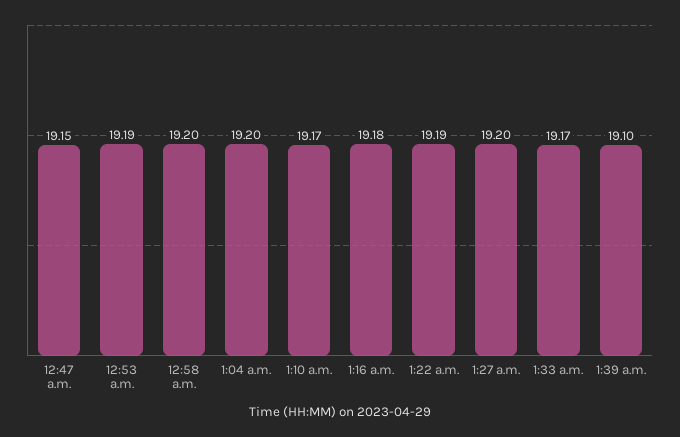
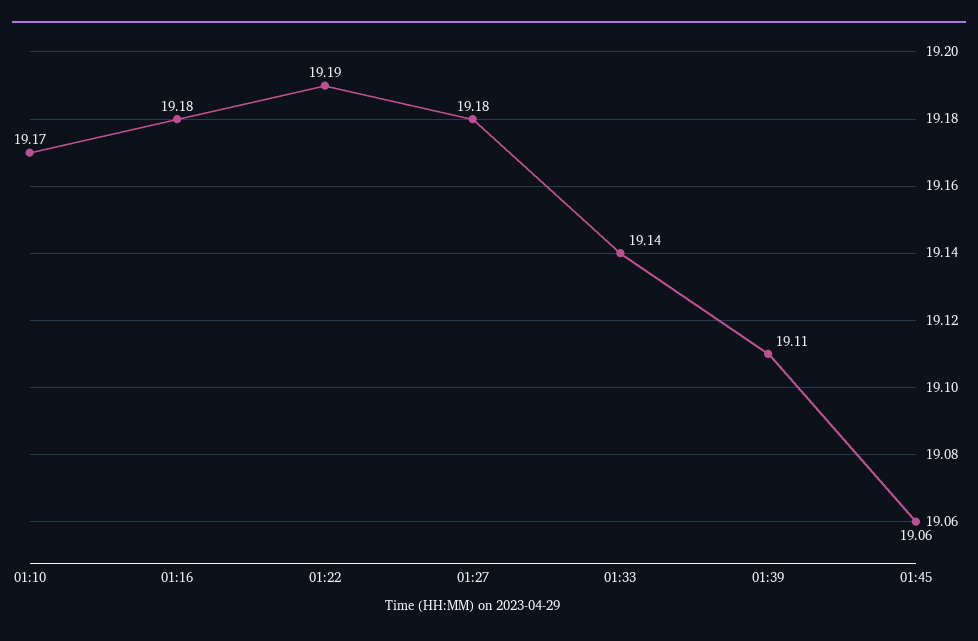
12:47 a.m.: 19.15 -> none
12:53 a.m.: 19.19 -> none
12:58 a.m.: 19.2 -> none
1:04 a.m.: 19.2 -> none
1:27 a.m.: 19.2 -> 19.18
1:33 a.m.: 19.17 -> 19.14
1:39 a.m.: 19.1 -> 19.11
01:45: none -> 19.06

